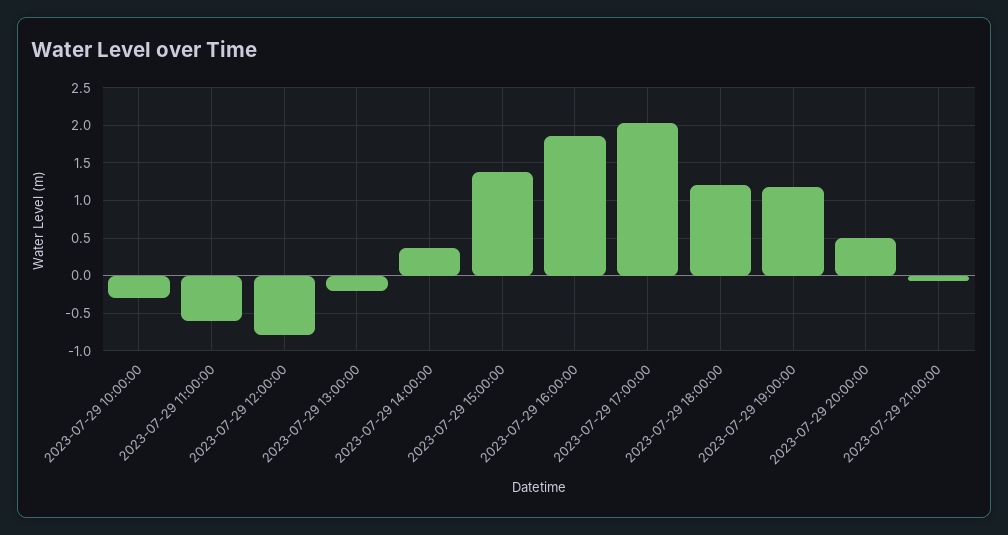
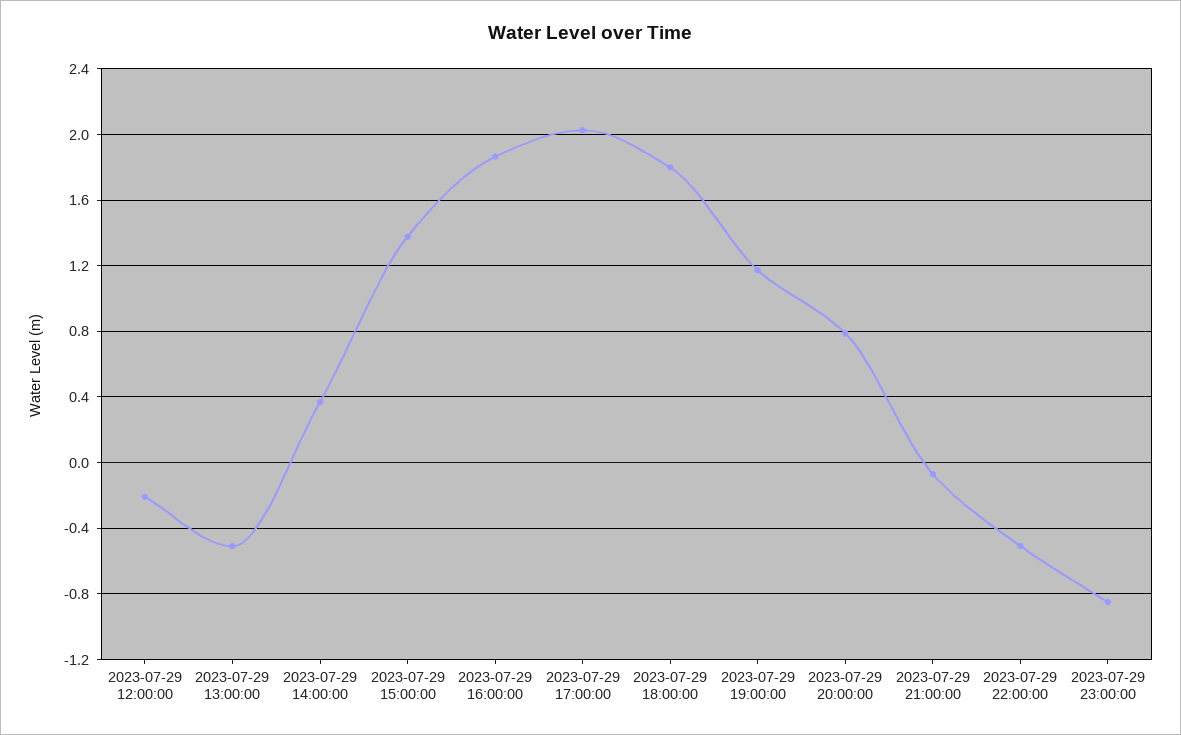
2023-07-29 10:00:00: -0.3 -> none
2023-07-29 11:00:00: -0.6 -> none
2023-07-29 12:00:00: -0.8 -> -0.2
2023-07-29 13:00:00: -0.2 -> -0.5
2023-07-29 18:00:00: 1.2 -> 1.8
2023-07-29 20:00:00: 0.5 -> 0.8
2023-07-29 22:00:00: none -> -0.5
2023-07-29 23:00:00: none -> -0.85

